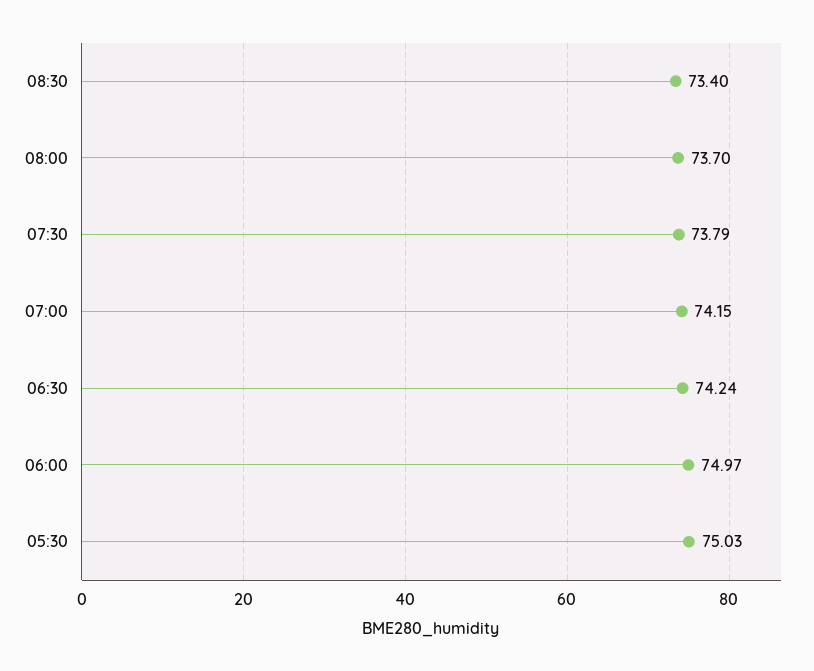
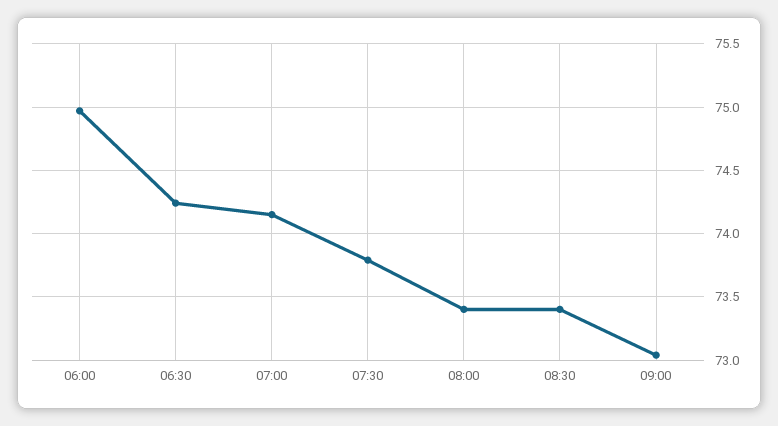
08:00: 73.7 -> 73.4
05:30: 75.03 -> none
09:00: none -> 73.05

